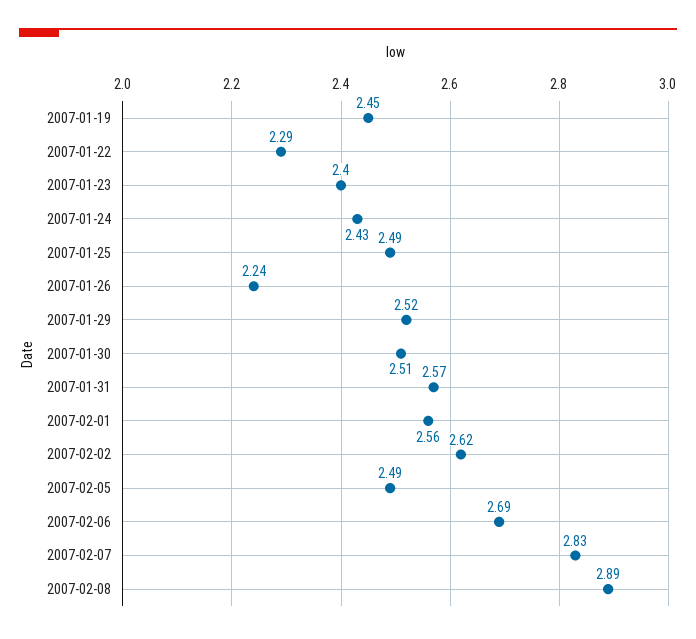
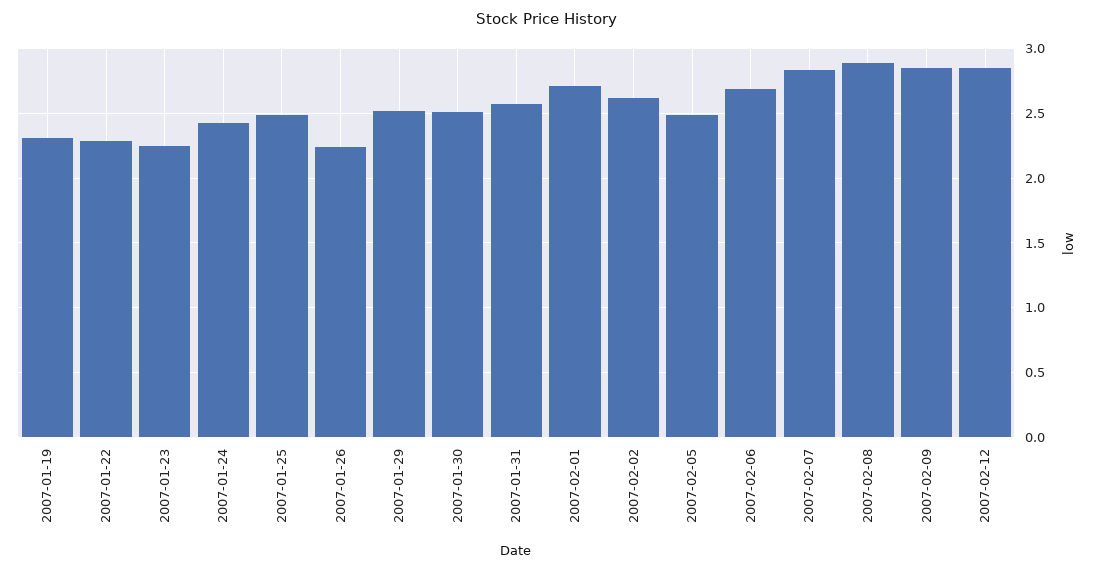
2007-01-19: 2.45 -> 2.3
2007-01-23: 2.4 -> 2.25
2007-02-01: 2.56 -> 2.7
2007-02-09: none -> 2.85
2007-02-12: none -> 2.85

